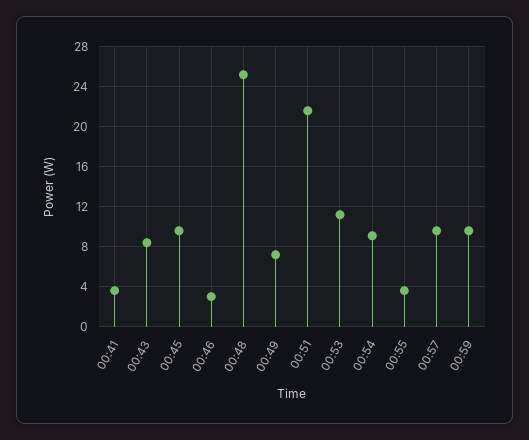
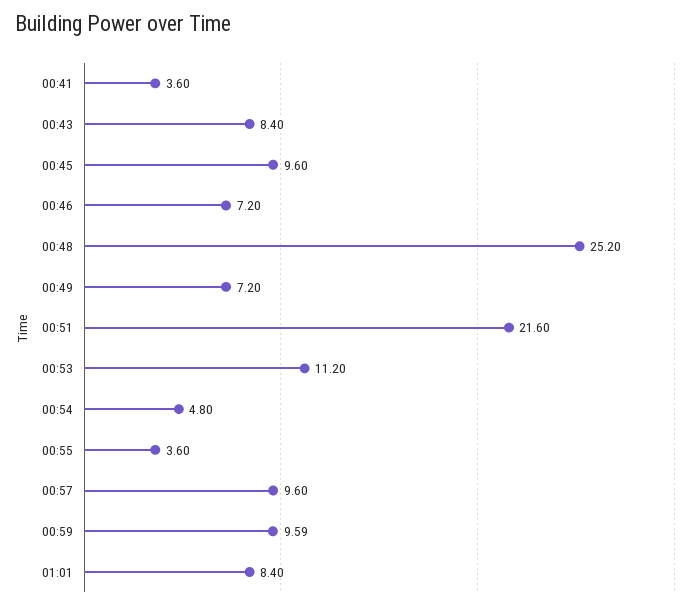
00:46: 3 -> 7.2
00:54: 9 -> 4.8
01:01: none -> 8.4

